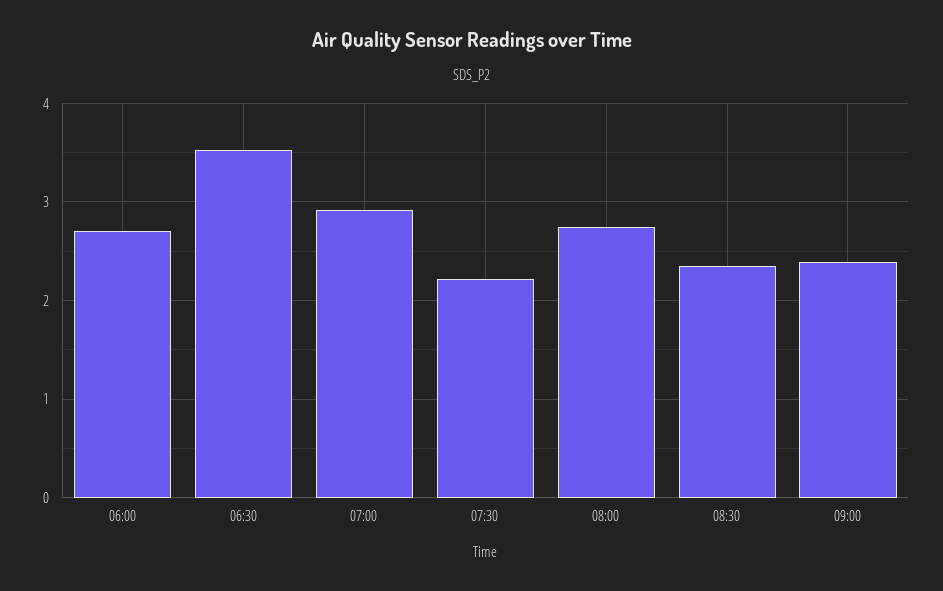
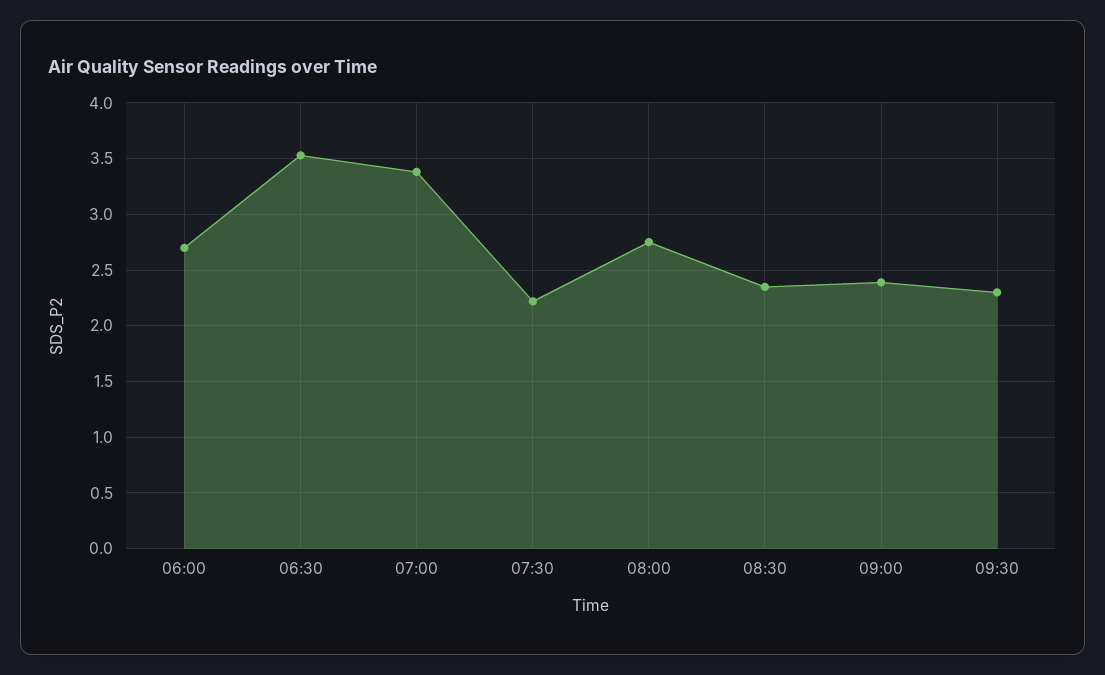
07:00: 2.9 -> 3.4
09:30: none -> 2.3

